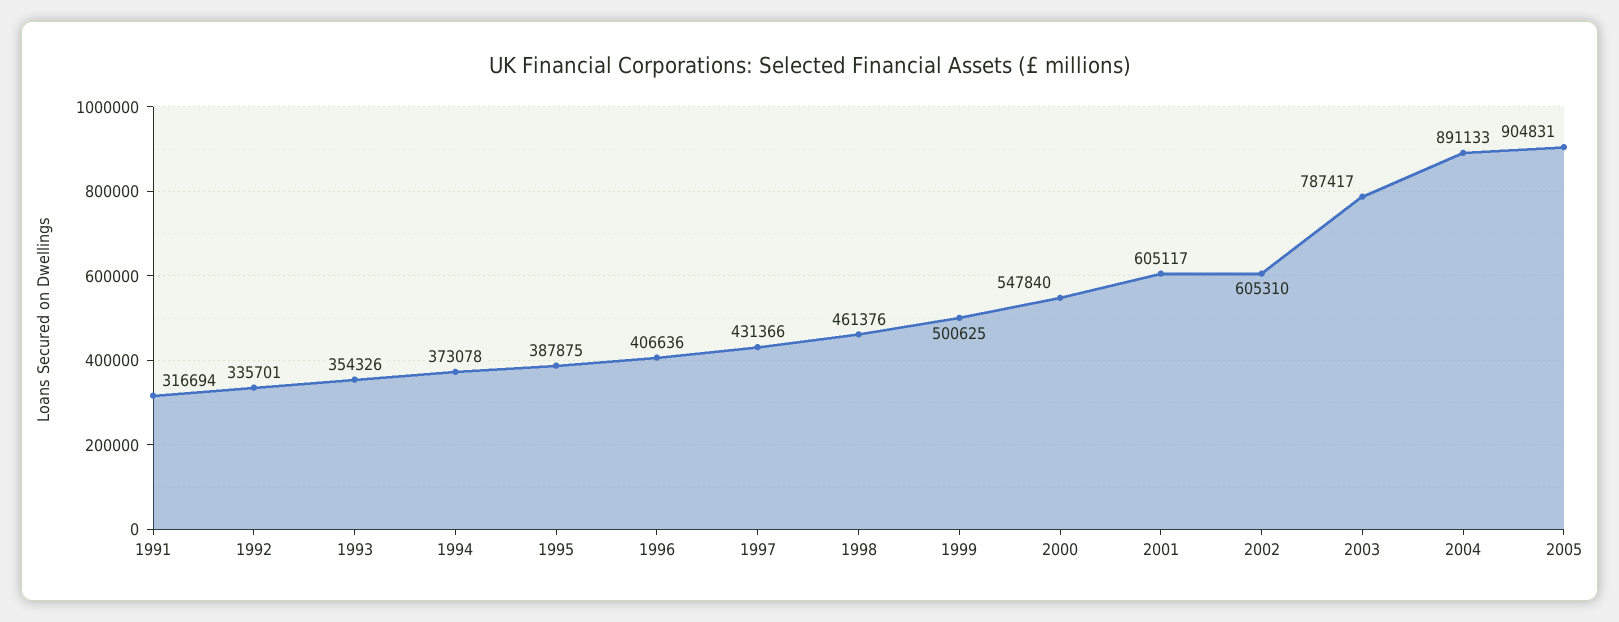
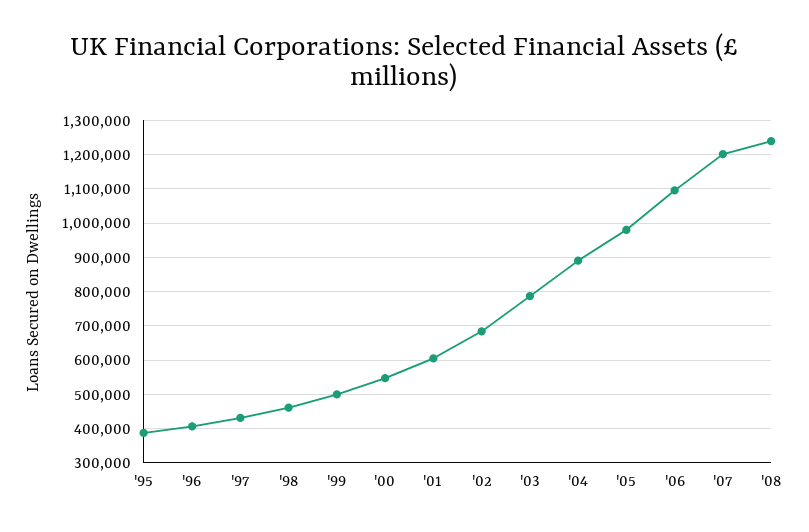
1991: 316694 -> none
1992: 335701 -> none
1993: 354326 -> none
1994: 373078 -> none
2002: 605310 -> 680000
2005: 904831 -> 980000
'06: none -> 1100000
'07: none -> 1200000
'08: none -> 1240000

